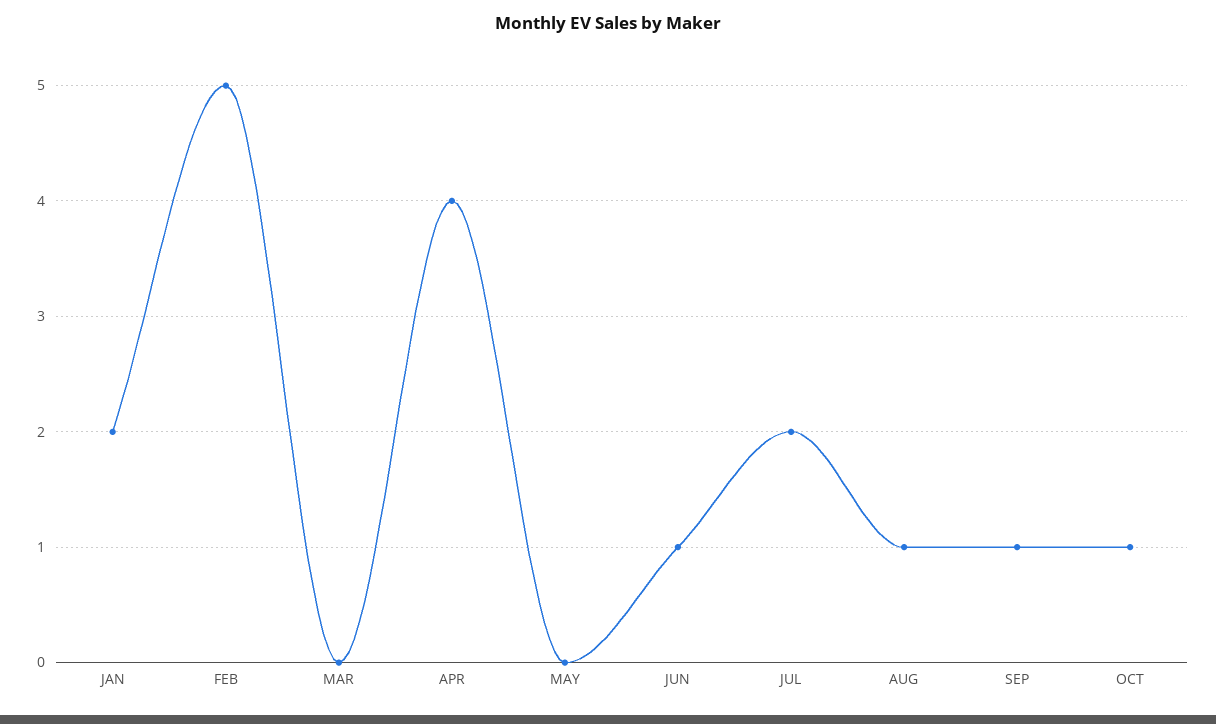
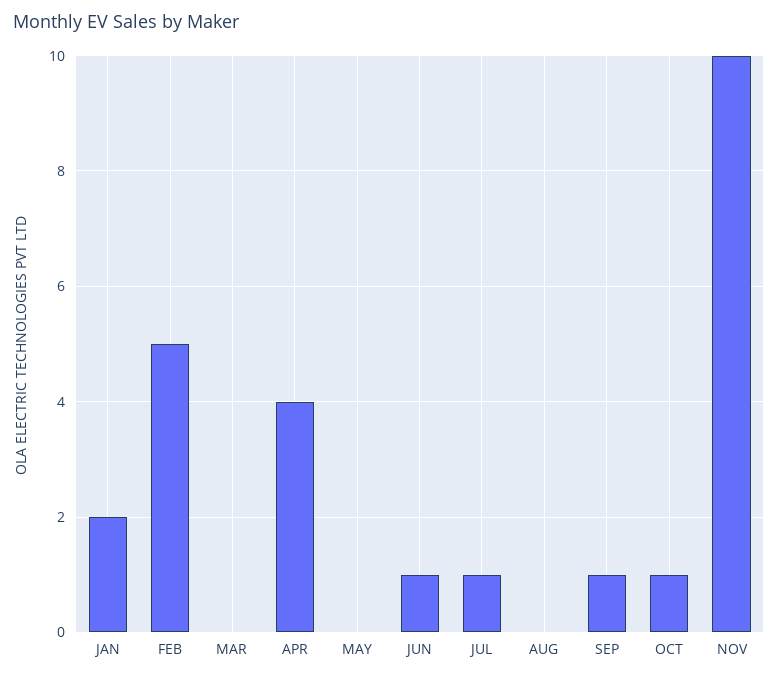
JUL: 2 -> 1
AUG: 1 -> 0
NOV: none -> 10

